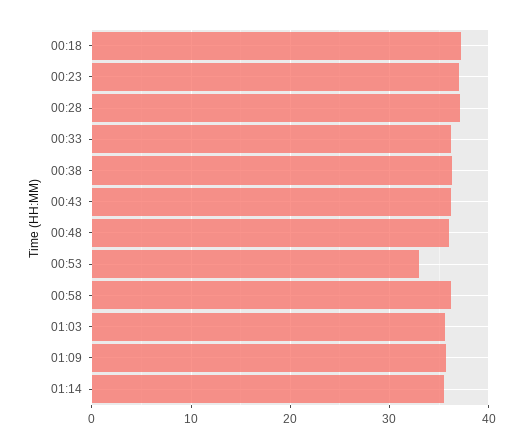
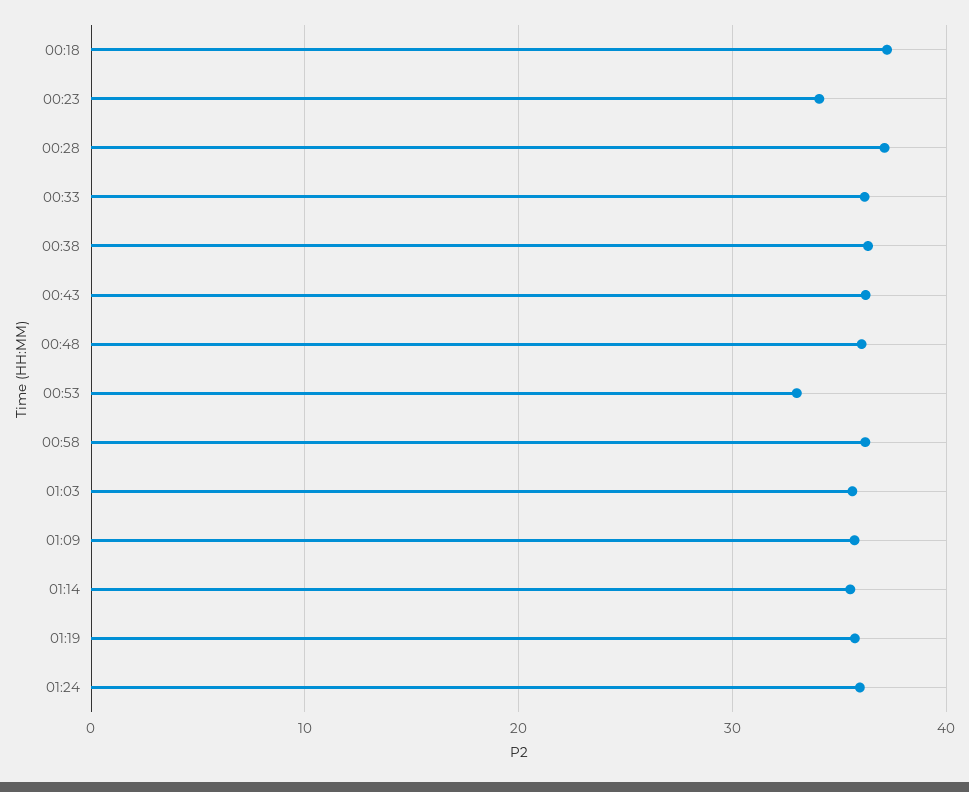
00:23: 37 -> 34
01:19: none -> 36
01:24: none -> 36

